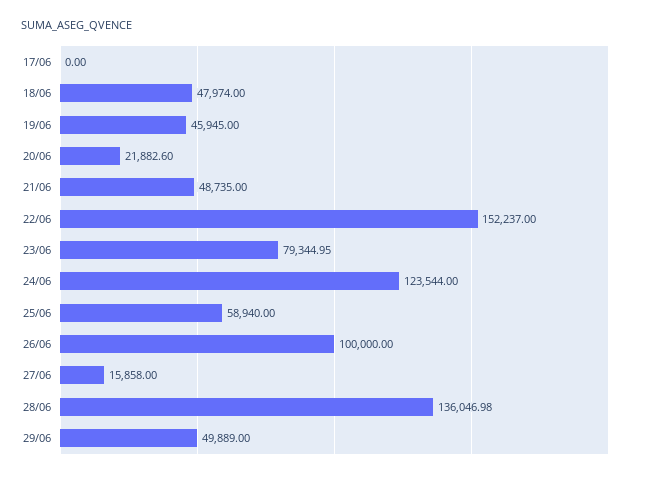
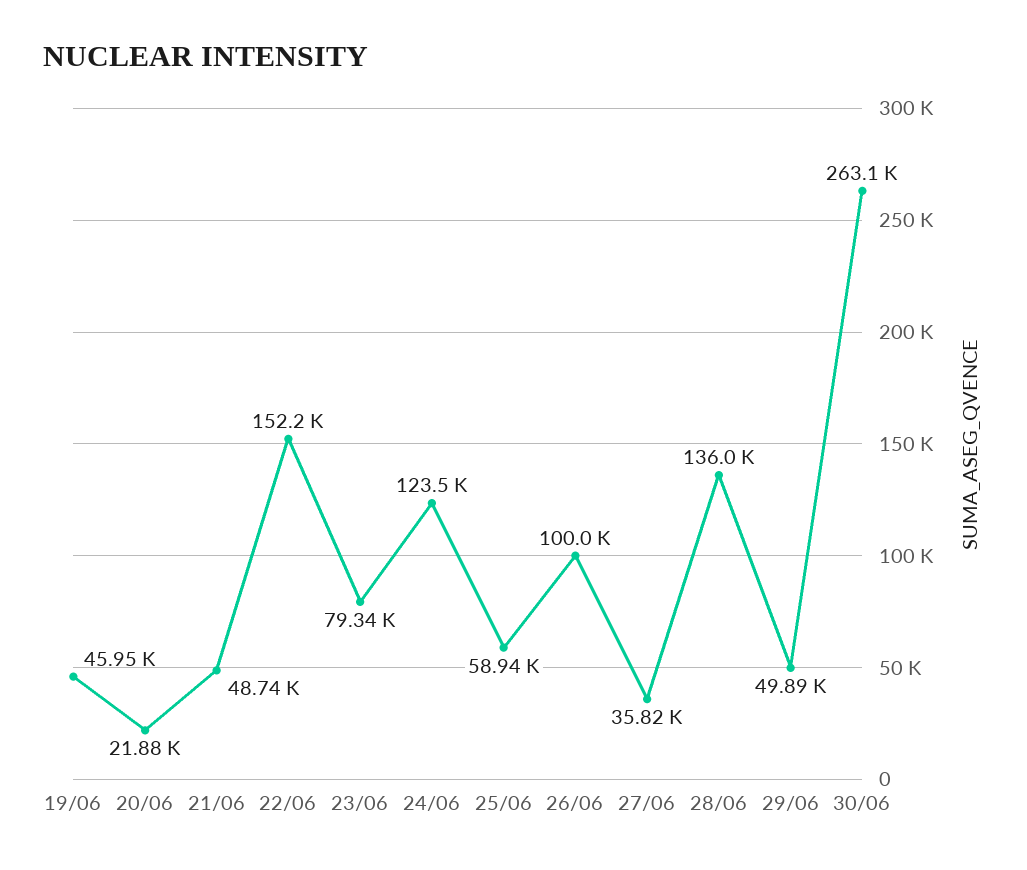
17/06: 0 -> none
18/06: 47974 -> none
27/06: 15858 -> 35820
30/06: none -> 263100

